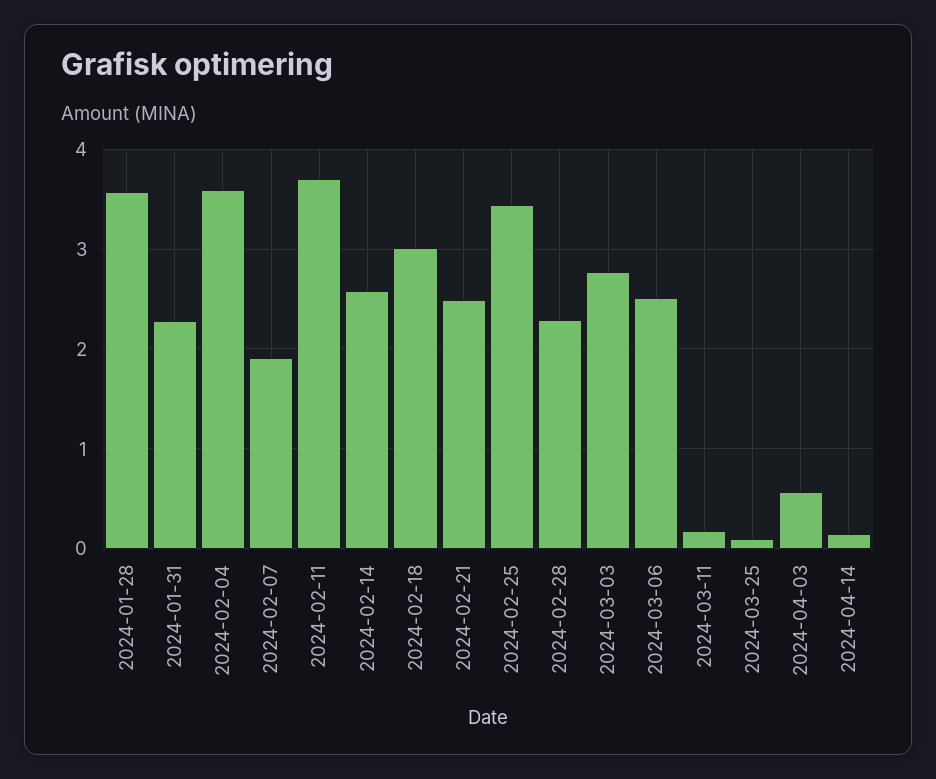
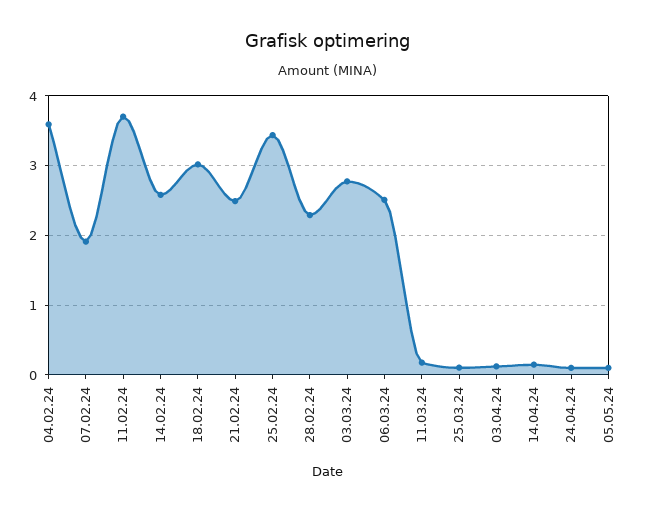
2024-01-28: 3.6 -> none
2024-01-31: 2.3 -> none
2024-04-03: 0.6 -> 0.1
24.04.24: none -> 0.1
05.05.24: none -> 0.1

